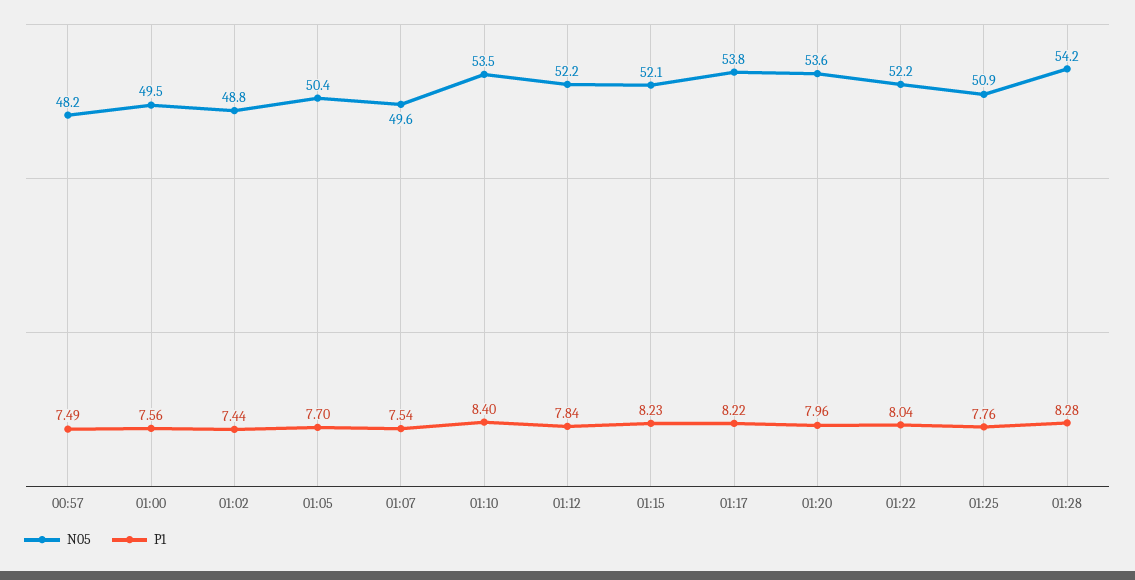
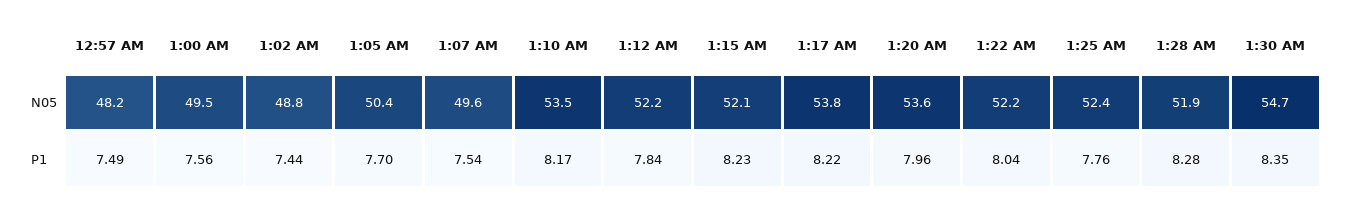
P1, 01:10: 8.4 -> 8.17
N05, 01:25: 50.9 -> 52.4
N05, 01:28: 54.2 -> 51.9
N05, 1:30 AM: none -> 54.7
P1, 1:30 AM: none -> 8.35

